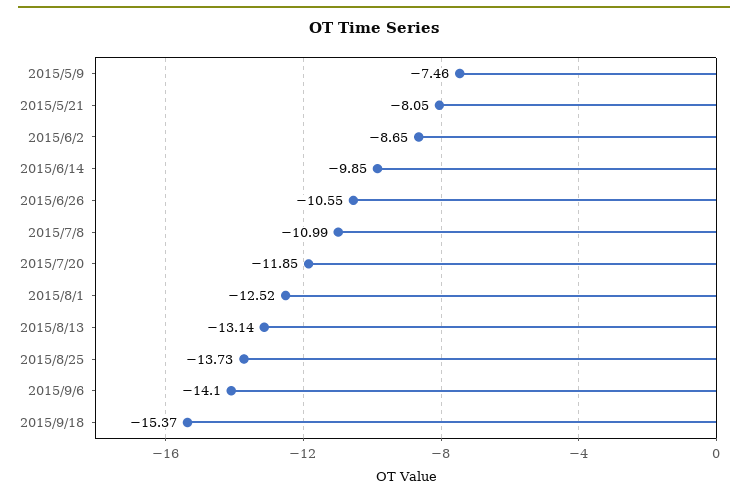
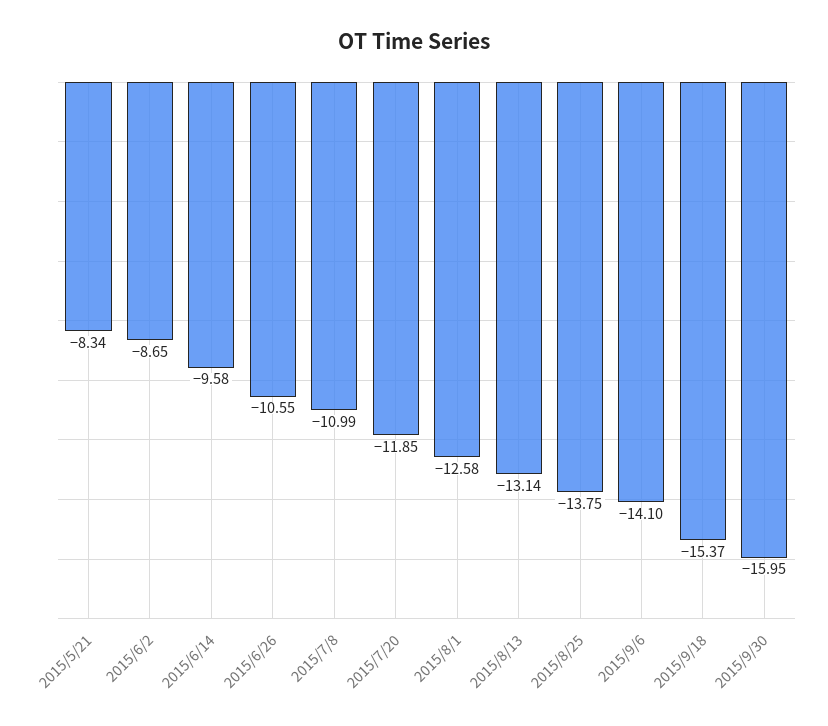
2015/5/9: -7.46 -> none
2015/5/21: -8.05 -> -8.34
2015/6/14: -9.85 -> -9.58
2015/8/1: -12.52 -> -12.58
2015/8/25: -13.73 -> -13.75
2015/9/30: none -> -15.95

